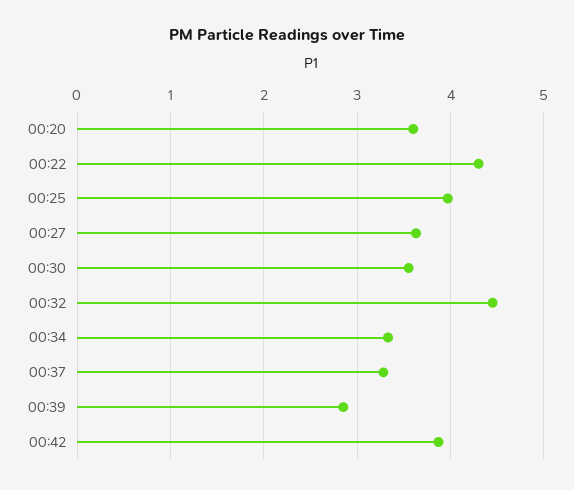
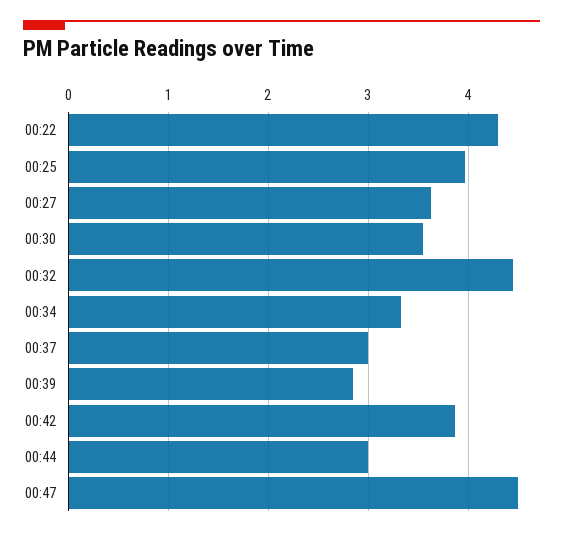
00:20: 3.6 -> none
00:37: 3.3 -> 3
00:44: none -> 3
00:47: none -> 4.5

